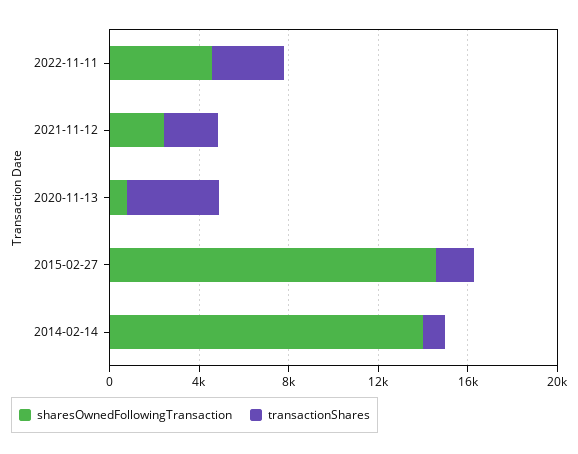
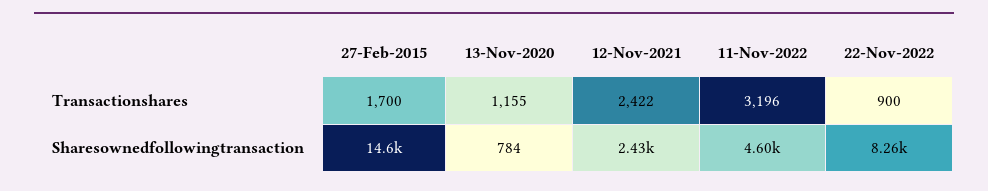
transactionShares, 2020-11-13: 4000 -> 1155
sharesOwnedFollowingTransaction, 2014-02-14: 14000 -> none
transactionShares, 2014-02-14: 1000 -> none
transactionShares, 22-Nov-2022: none -> 900
sharesOwnedFollowingTransaction, 22-Nov-2022: none -> 8260

